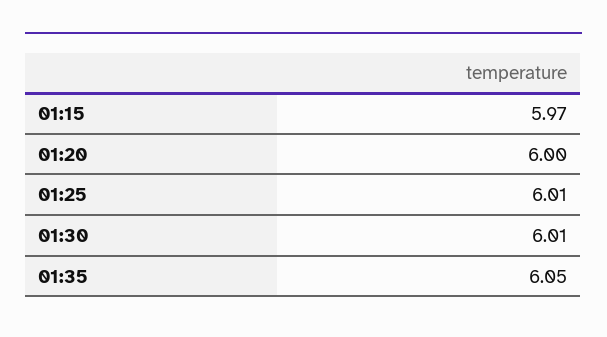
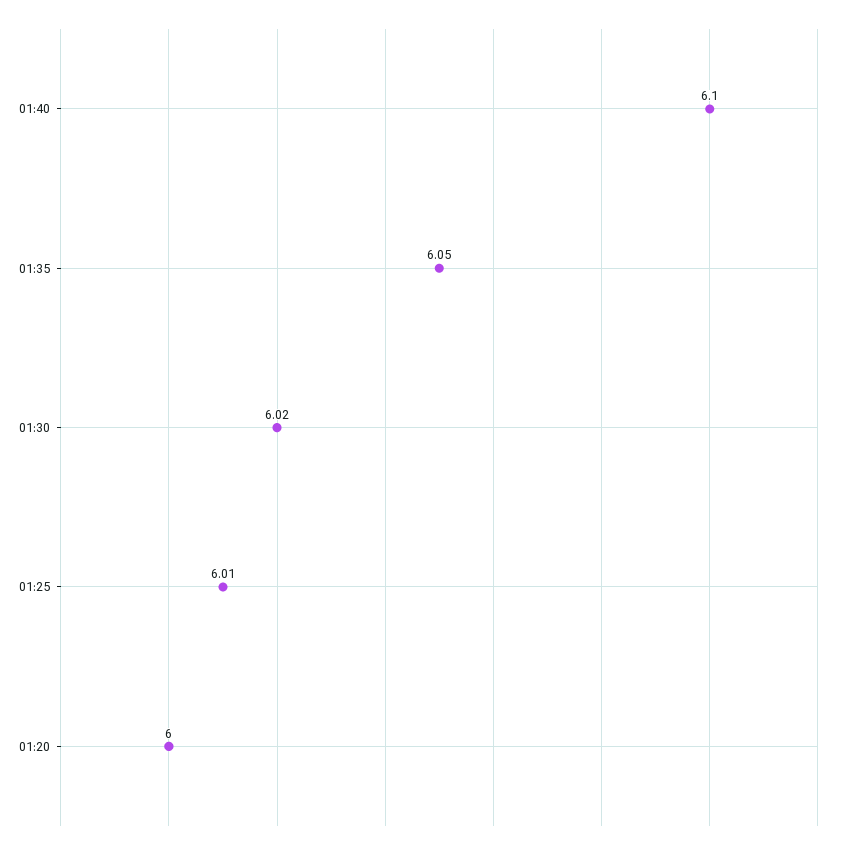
01:15: 5.97 -> none
01:30: 6.01 -> 6.02
01:40: none -> 6.1

